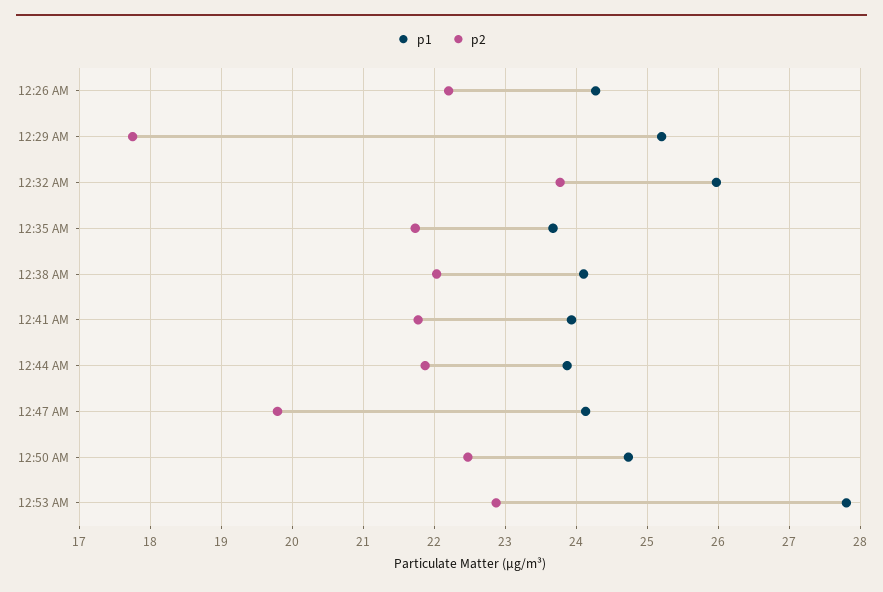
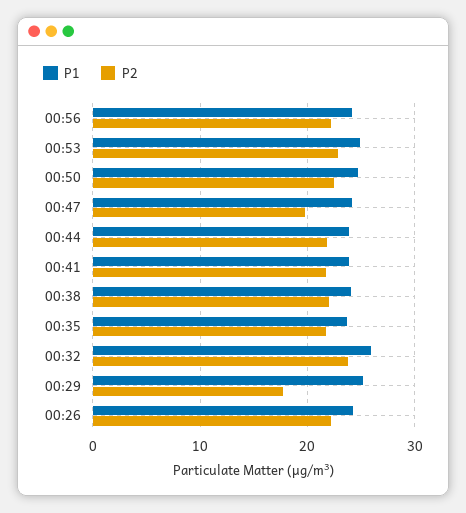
p1, 12:53 AM: 27.8 -> 25
p1, 00:56: none -> 24
p2, 00:56: none -> 22

